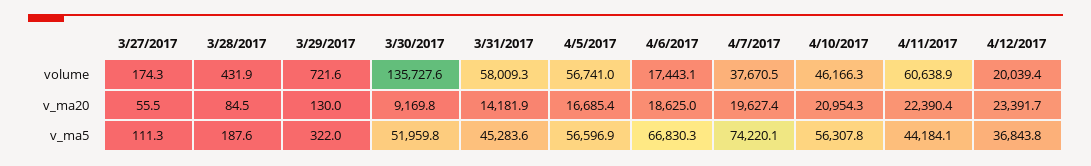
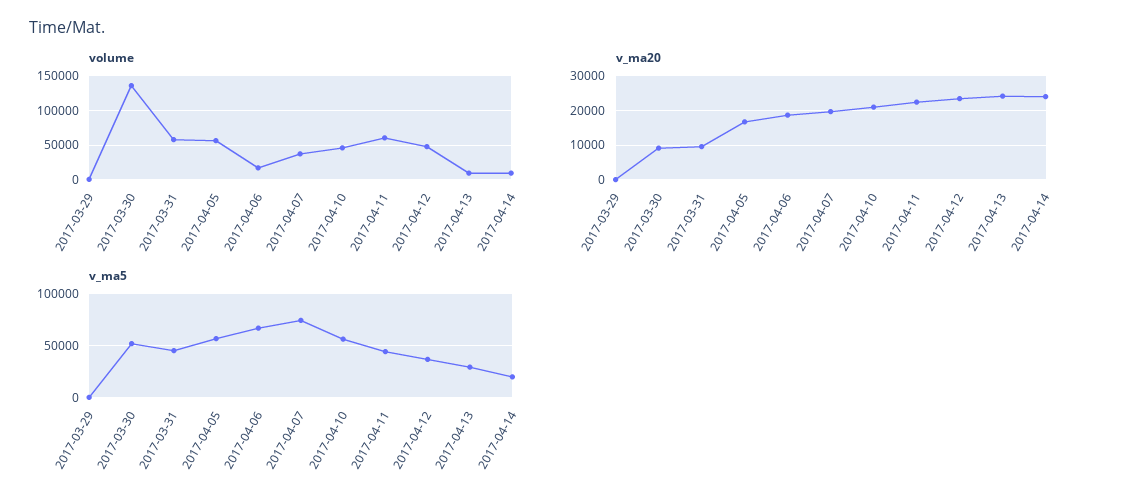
volume, 3/27/2017: 174.3 -> none
volume, 3/28/2017: 431.9 -> none
volume, 4/12/2017: 20039.4 -> 50000
v_ma20, 3/27/2017: 55.5 -> none
v_ma20, 3/28/2017: 84.5 -> none
v_ma20, 3/31/2017: 14181.9 -> 10000
v_ma5, 3/27/2017: 111.3 -> none
v_ma5, 3/28/2017: 187.6 -> none
volume, 2017-04-13: none -> 10000
volume, 2017-04-14: none -> 10000
v_ma20, 2017-04-13: none -> 24000
v_ma20, 2017-04-14: none -> 24000
v_ma5, 2017-04-13: none -> 30000
v_ma5, 2017-04-14: none -> 20000

